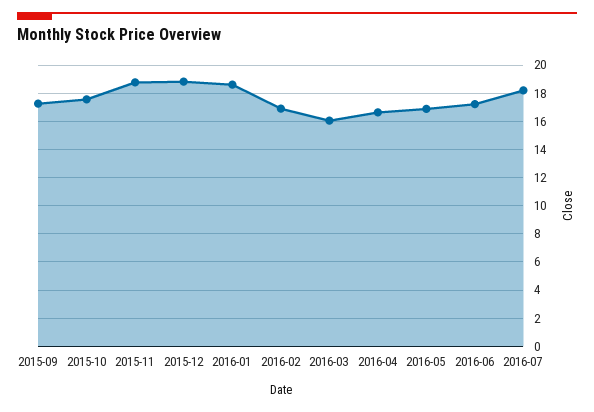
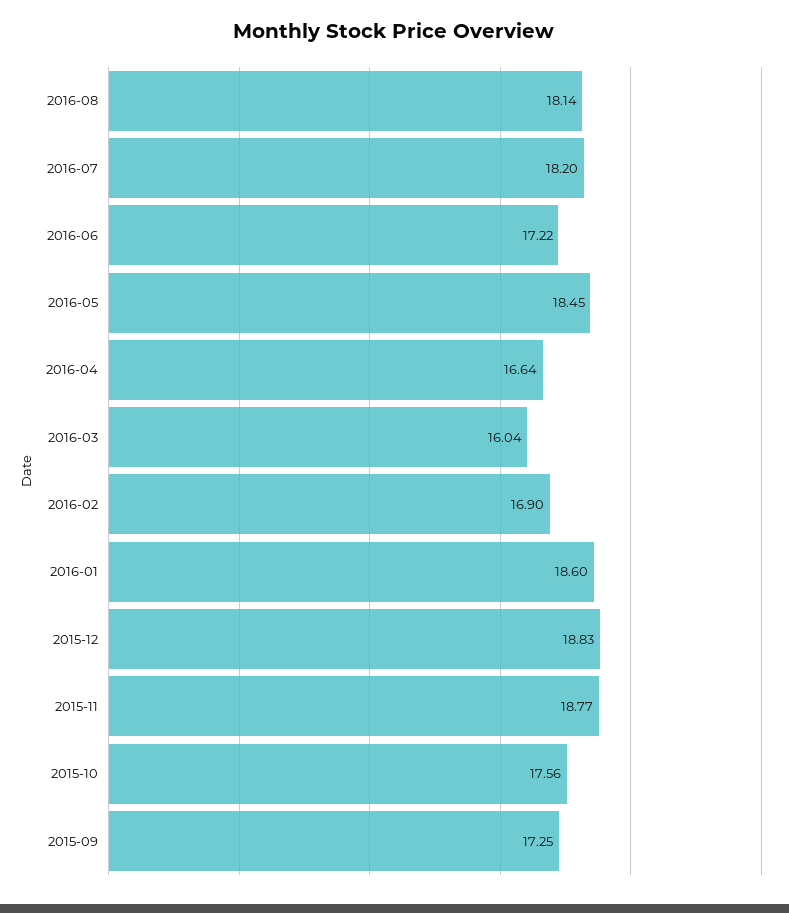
2016-05: 17 -> 18.45
2016-08: none -> 18.14

